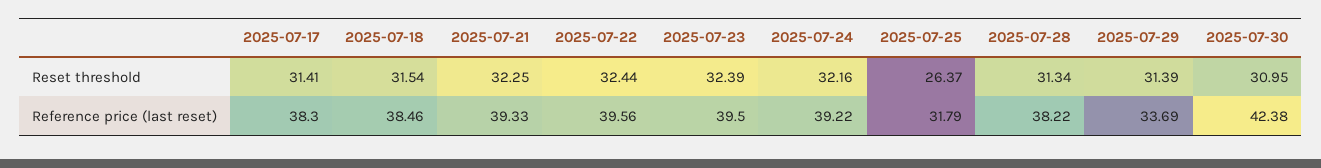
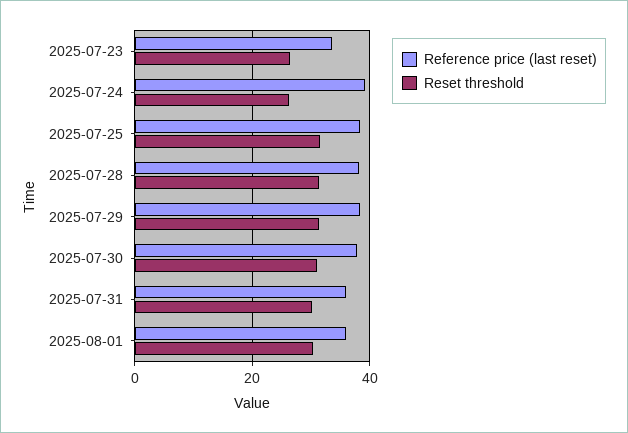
Reset threshold, 2025-07-17: 31.41 -> none
Reset threshold, 2025-07-18: 31.54 -> none
Reset threshold, 2025-07-21: 32.25 -> none
Reset threshold, 2025-07-22: 32.44 -> none
Reset threshold, 2025-07-23: 32.39 -> 26
Reset threshold, 2025-07-24: 32.16 -> 26
Reset threshold, 2025-07-25: 26.37 -> 32
Reference price (last reset), 2025-07-17: 38.3 -> none
Reference price (last reset), 2025-07-18: 38.46 -> none
Reference price (last reset), 2025-07-21: 39.33 -> none
Reference price (last reset), 2025-07-22: 39.56 -> none
Reference price (last reset), 2025-07-23: 39.5 -> 34
Reference price (last reset), 2025-07-25: 31.79 -> 38
Reference price (last reset), 2025-07-29: 33.69 -> 38
Reference price (last reset), 2025-07-30: 42.38 -> 38
Reference price (last reset), 2025-07-31: none -> 36
Reset threshold, 2025-07-31: none -> 30
Reference price (last reset), 2025-08-01: none -> 36
Reset threshold, 2025-08-01: none -> 30

